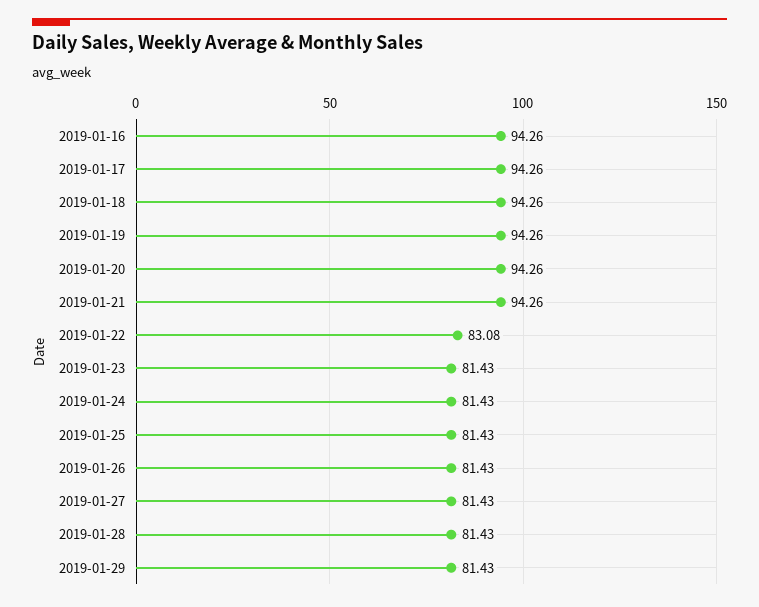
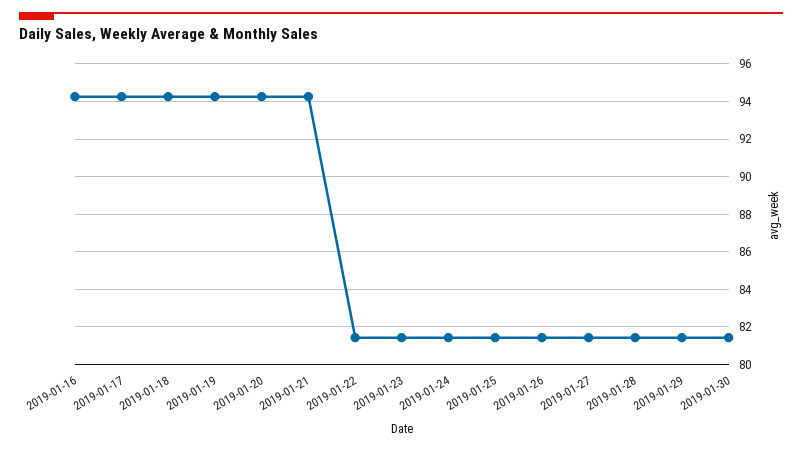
2019-01-22: 83.08 -> 81.5
2019-01-30: none -> 81.5

